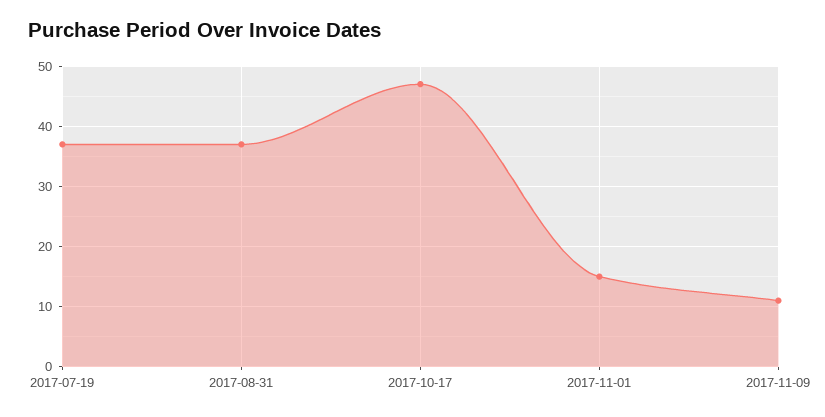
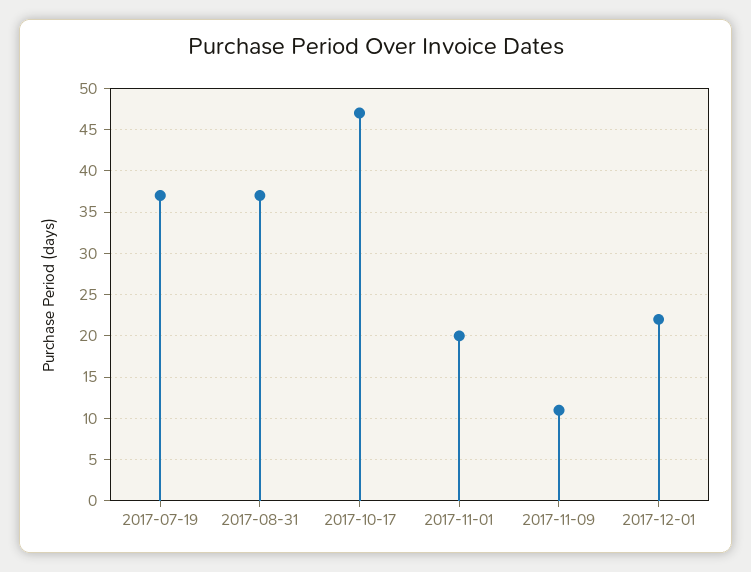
2017-11-01: 15 -> 20
2017-12-01: none -> 22

